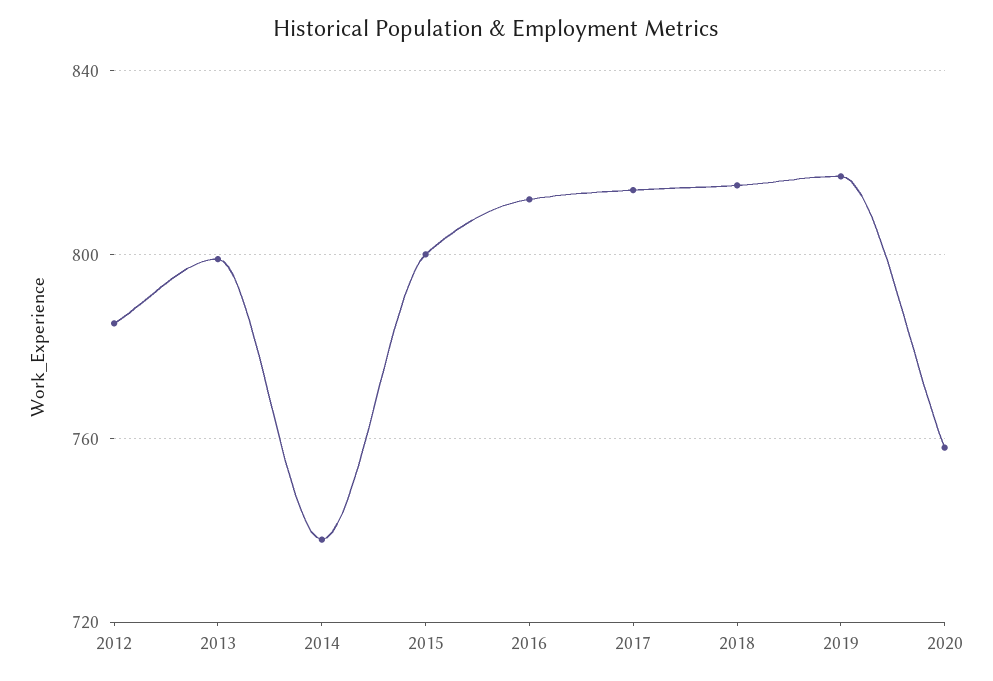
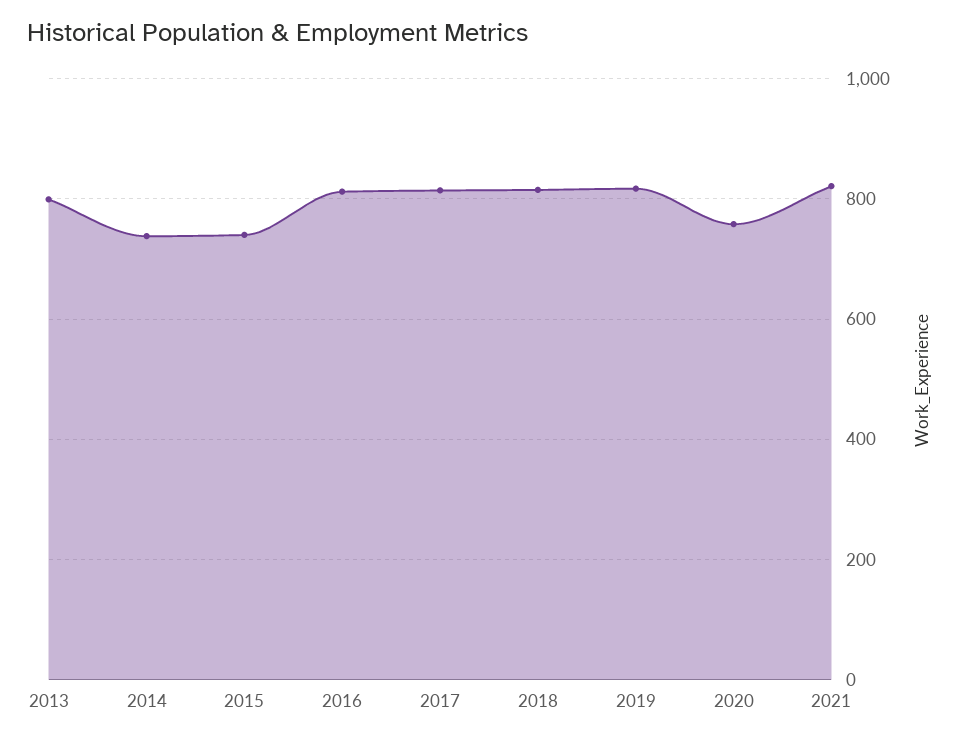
2012: 785 -> none
2015: 800 -> 740
2021: none -> 820

